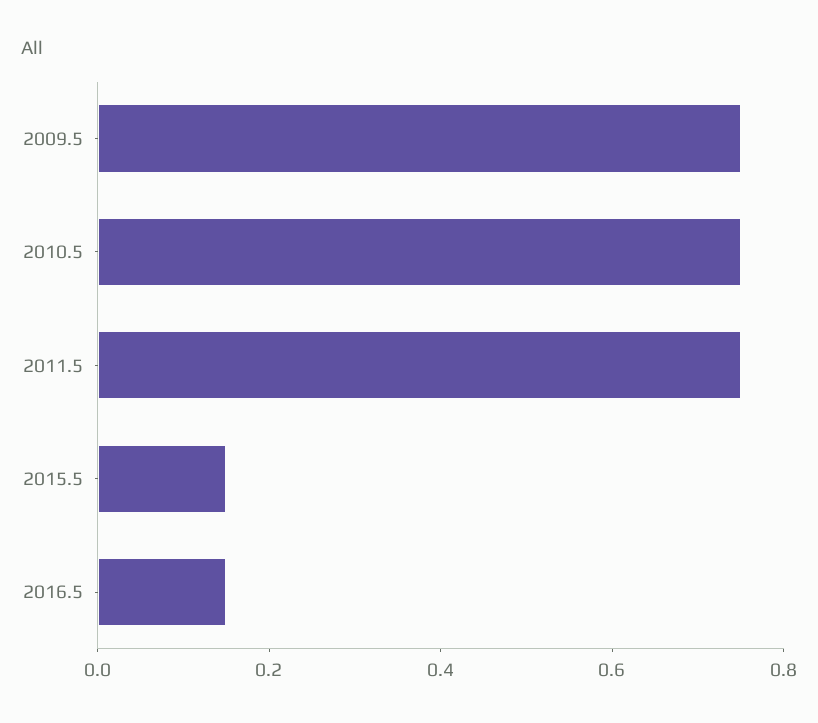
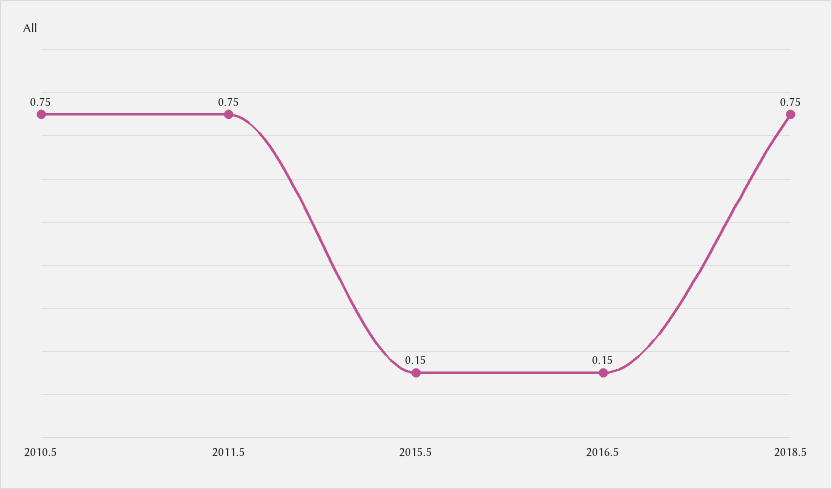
2009.5: 0.75 -> none
2018.5: none -> 0.75

